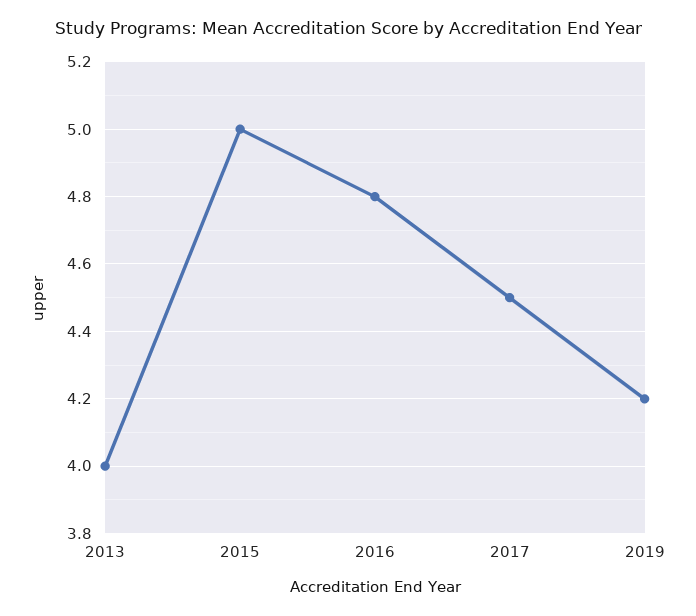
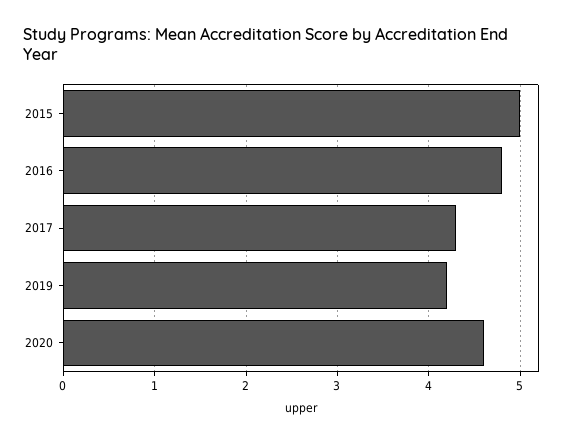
2013: 4 -> none
2017: 4.5 -> 4.3
2020: none -> 4.6

